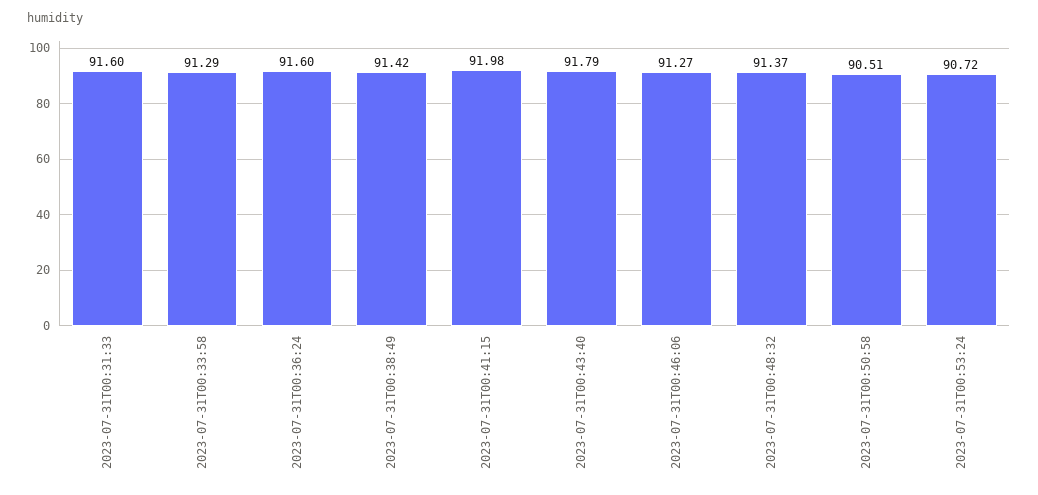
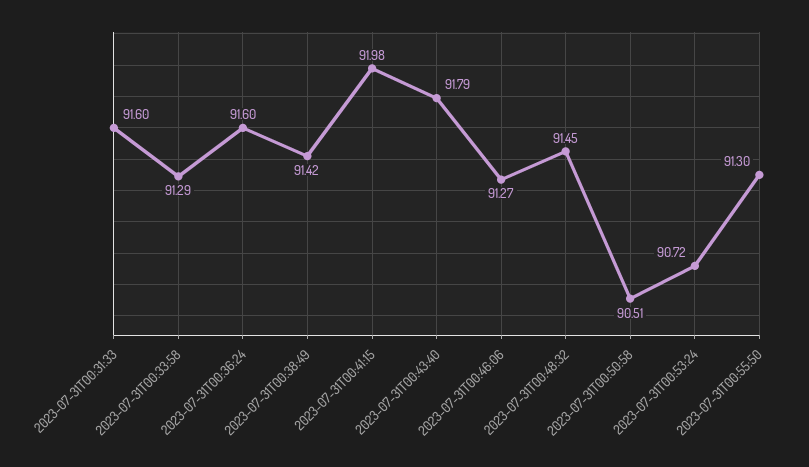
2023-07-31T00:48:32: 91.37 -> 91.45
2023-07-31T00:55:50: none -> 91.3

